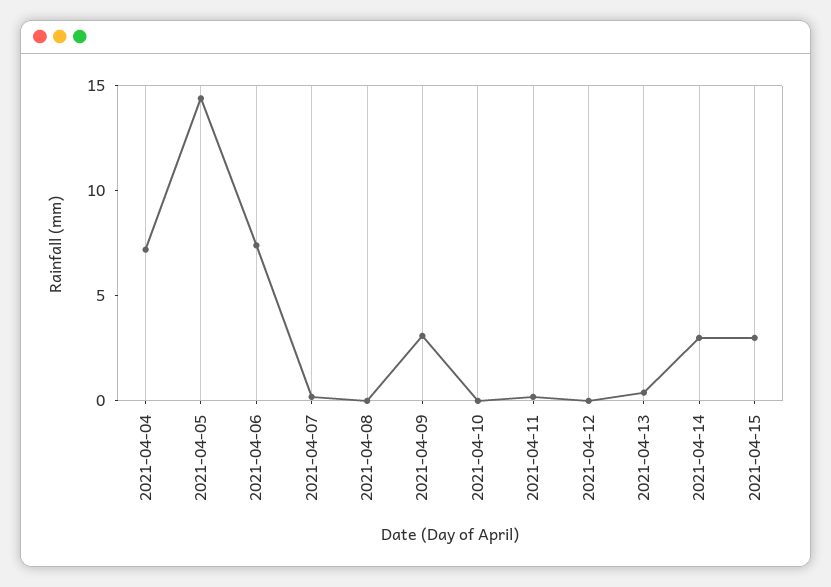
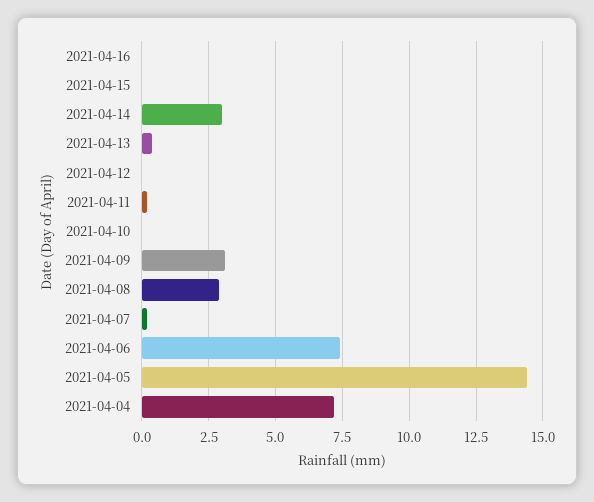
2021-04-08: 0 -> 3
2021-04-15: 3 -> 0
2021-04-16: none -> 0

